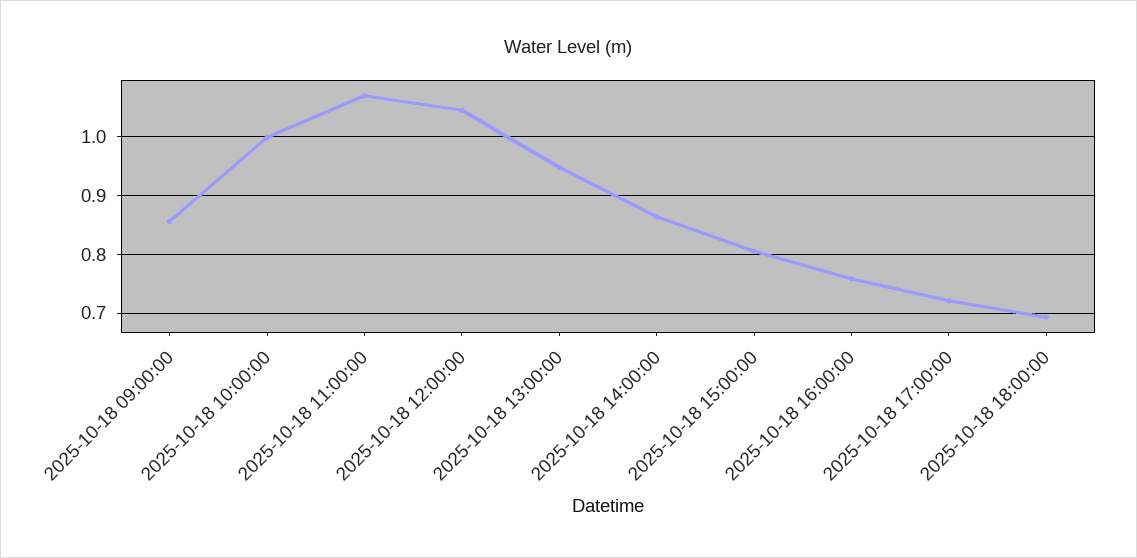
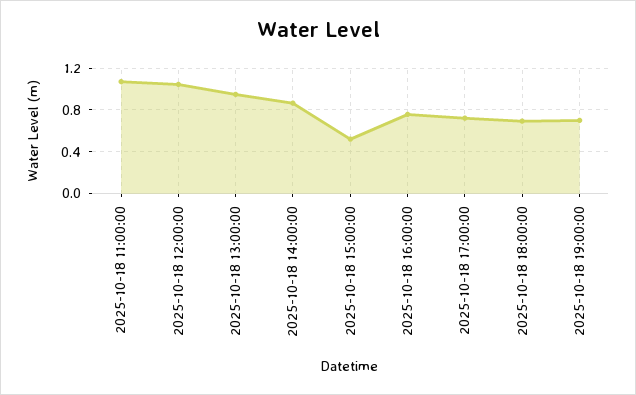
2025-10-18 09:00:00: 0.86 -> none
2025-10-18 10:00:00: 1 -> none
2025-10-18 15:00:00: 0.8 -> 0.5
2025-10-18 19:00:00: none -> 0.7

